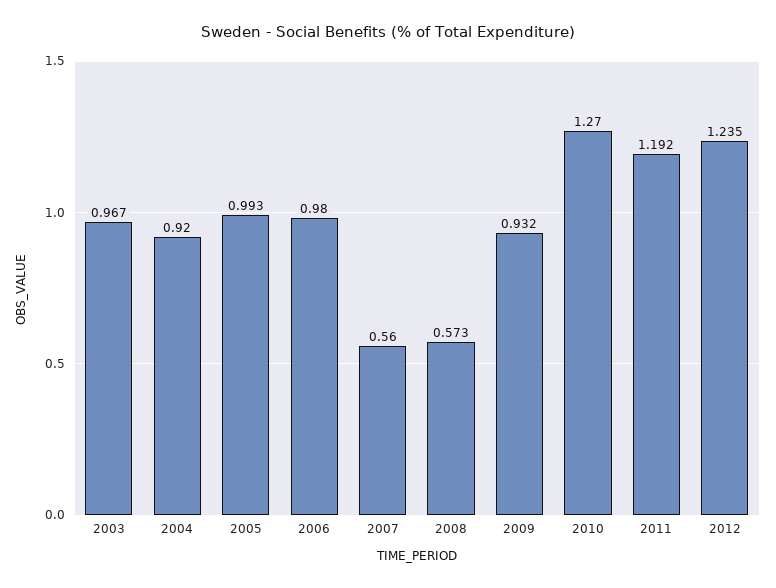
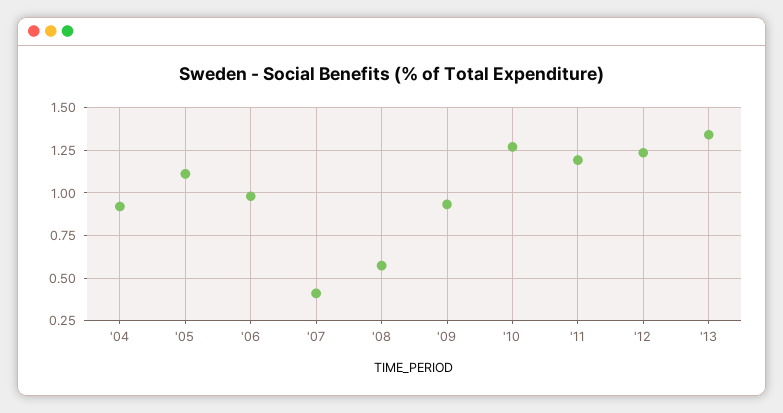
2003: 0.967 -> none
2005: 0.993 -> 1.1
2007: 0.56 -> 0.4
'13: none -> 1.35

